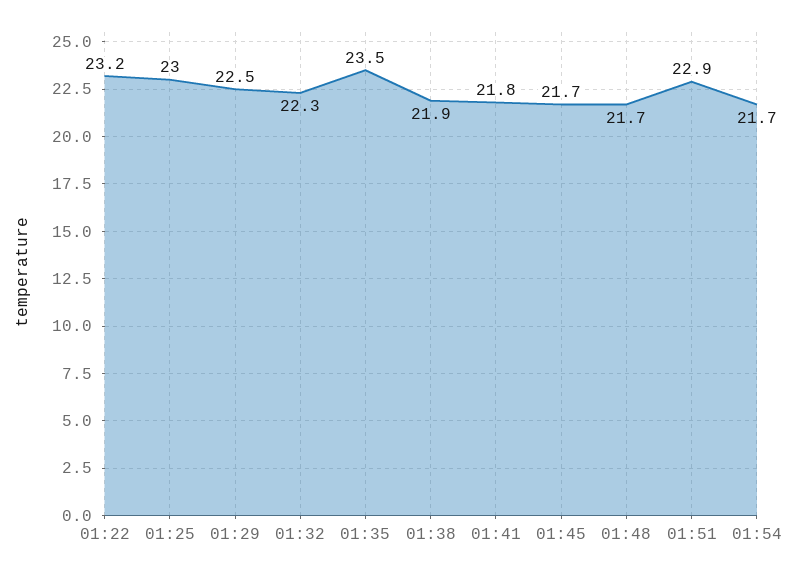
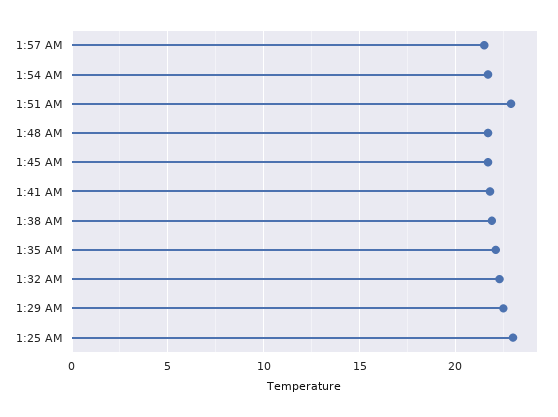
01:22: 23.2 -> none
01:35: 23.5 -> 22
1:57 AM: none -> 21.5

